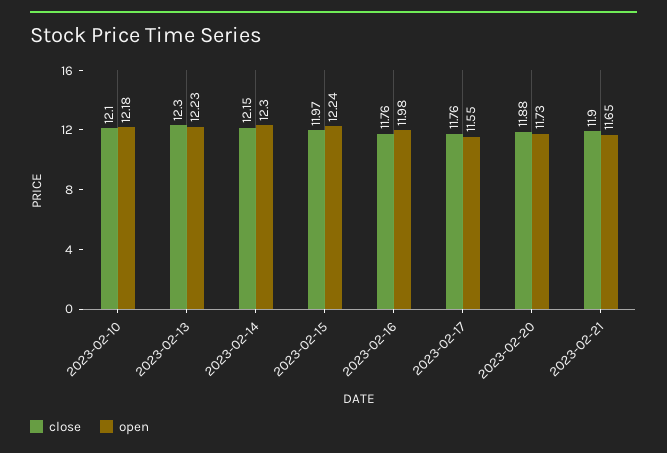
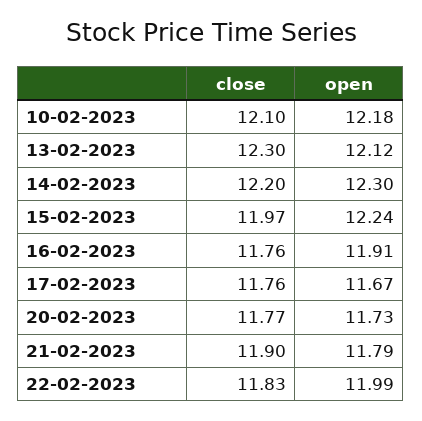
open, 2023-02-13: 12.23 -> 12.12
close, 2023-02-14: 12.15 -> 12.2
open, 2023-02-16: 11.98 -> 11.91
open, 2023-02-17: 11.55 -> 11.67
close, 2023-02-20: 11.88 -> 11.77
open, 2023-02-21: 11.65 -> 11.79
close, 22-02-2023: none -> 11.83
open, 22-02-2023: none -> 11.99

